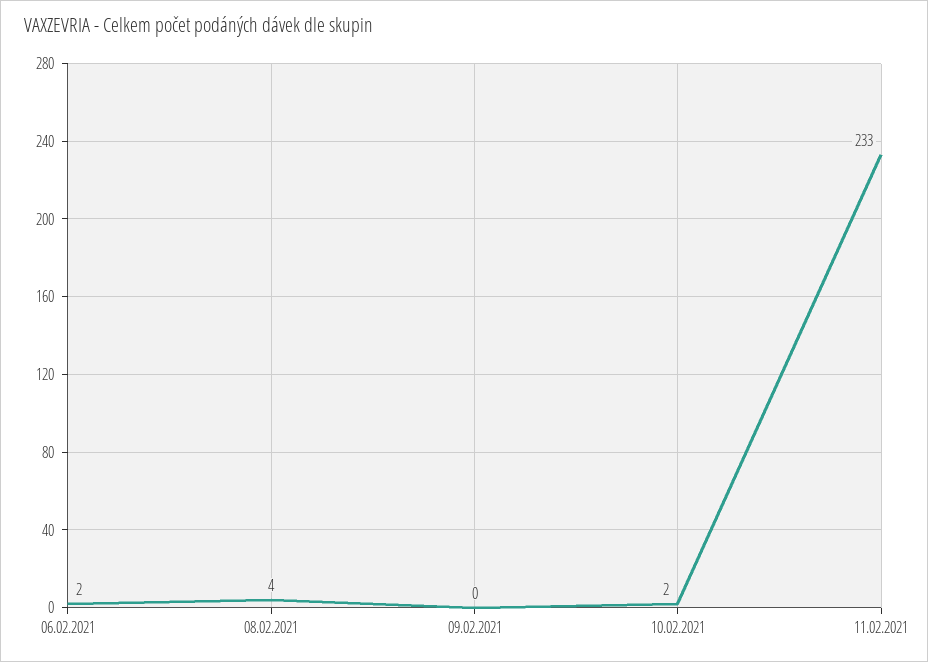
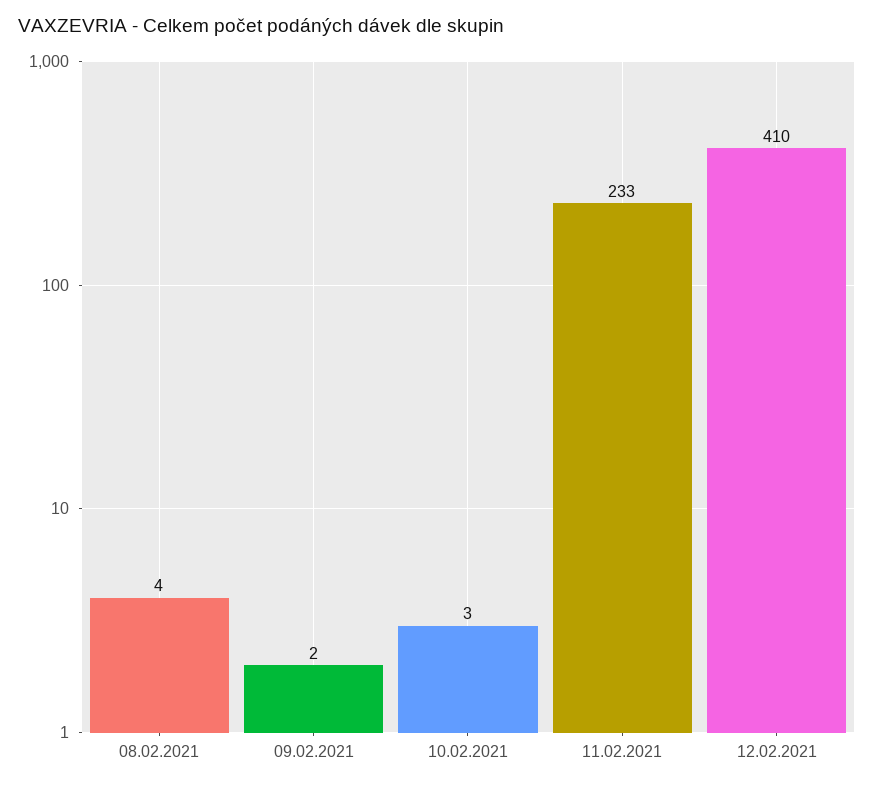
06.02.2021: 2 -> none
09.02.2021: 0 -> 2
10.02.2021: 2 -> 3
12.02.2021: none -> 410

